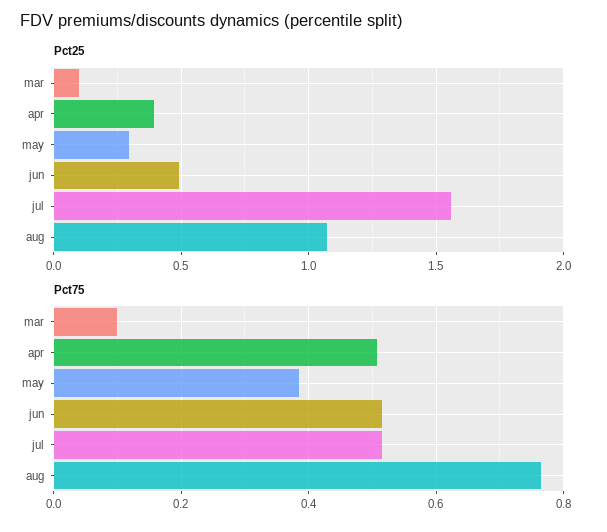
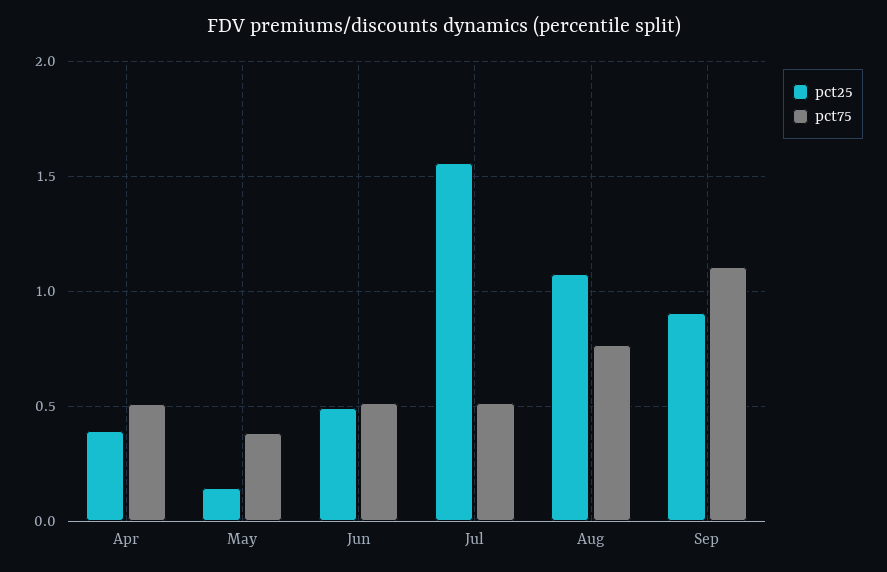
Pct25, mar: 0.1 -> none
Pct25, may: 0.3 -> 0.15
Pct75, mar: 0.1 -> none
Pct25, Sep: none -> 0.9
Pct75, Sep: none -> 1.1

